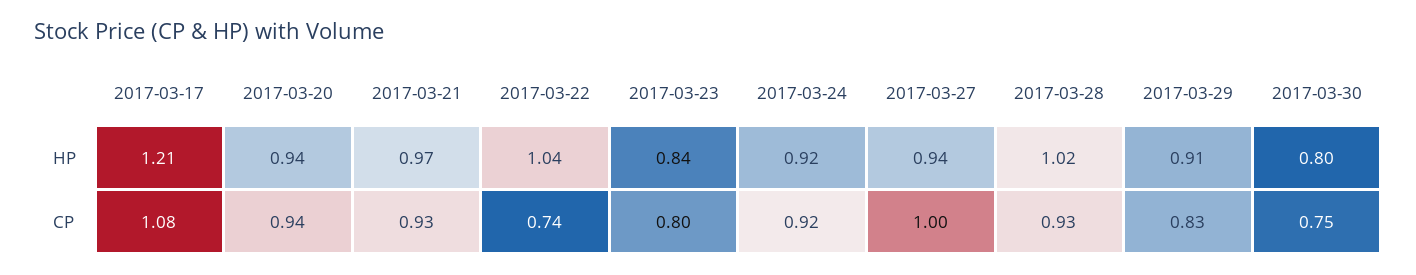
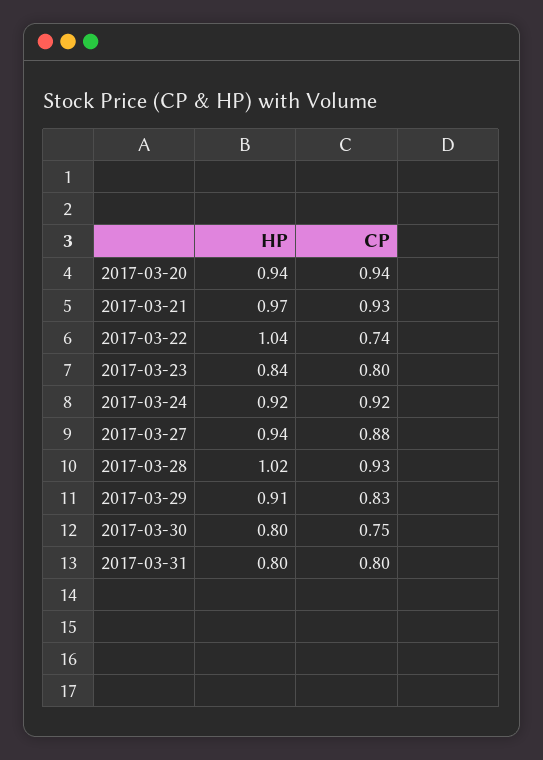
2017-03-17, HP: 1.21 -> none
2017-03-17, CP: 1.08 -> none
2017-03-27, CP: 1 -> 0.88
2017-03-31, HP: none -> 0.8
2017-03-31, CP: none -> 0.8

